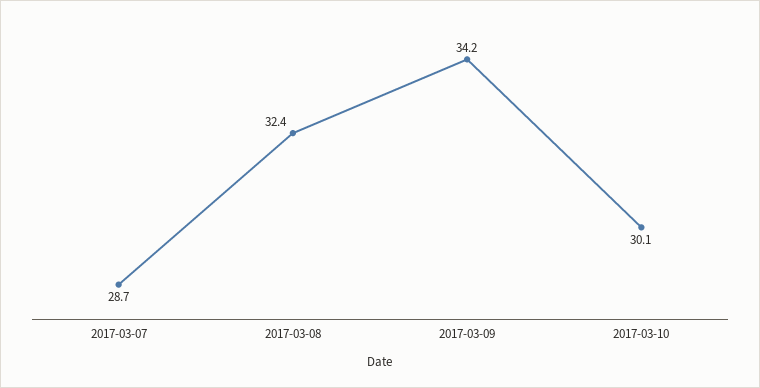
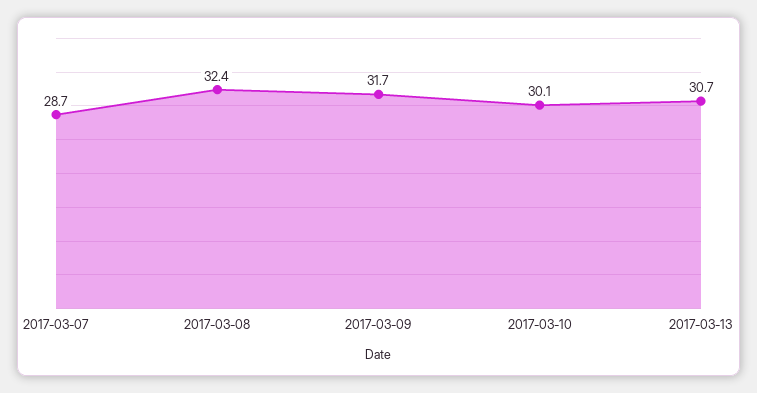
2017-03-09: 34.2 -> 31.7
2017-03-13: none -> 30.7

